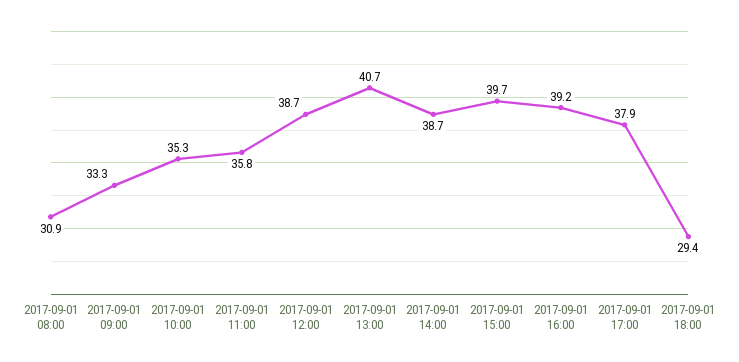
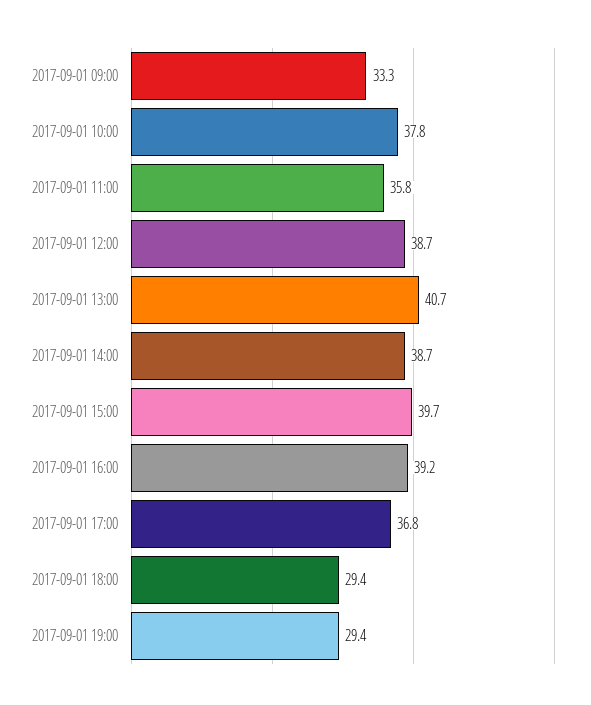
2017-09-01 08:00: 30.9 -> none
2017-09-01 10:00: 35.3 -> 37.8
2017-09-01 17:00: 37.9 -> 36.8
2017-09-01 19:00: none -> 29.4

